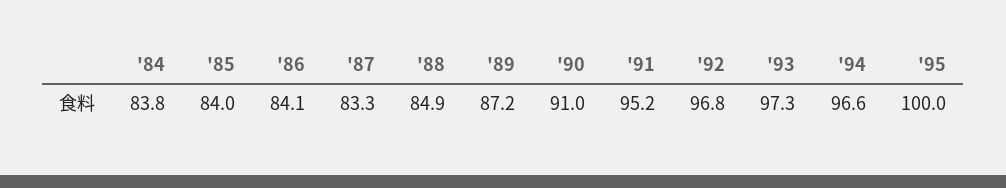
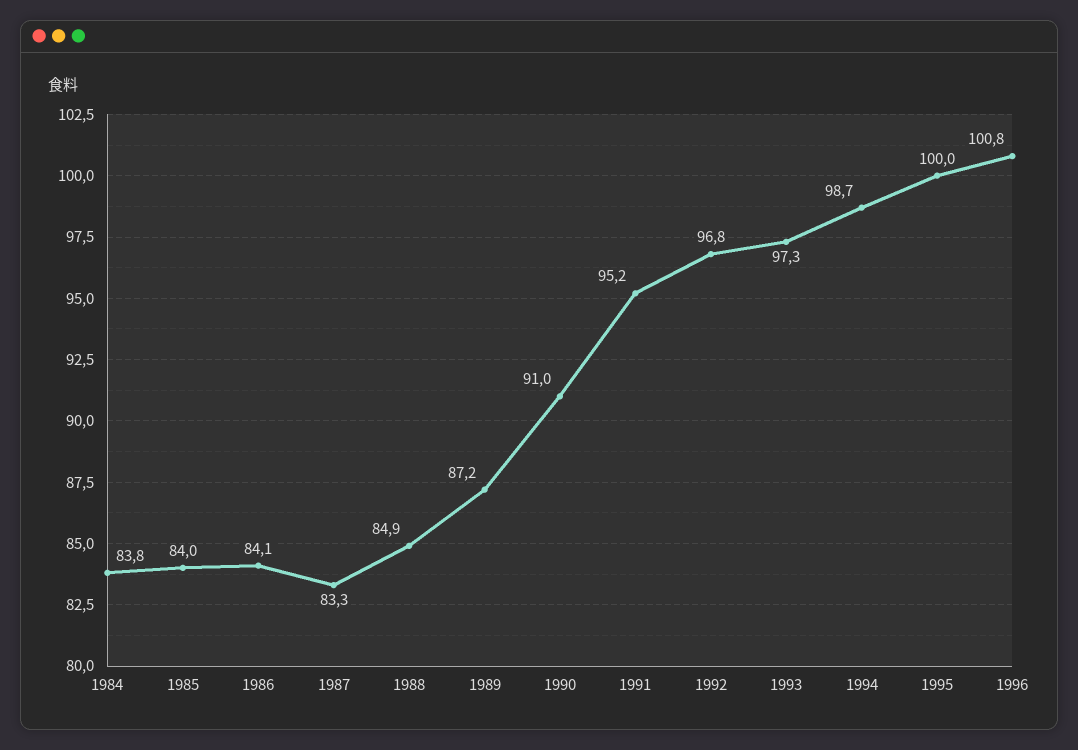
'94: 96.6 -> 98.7
1996: none -> 100.8

